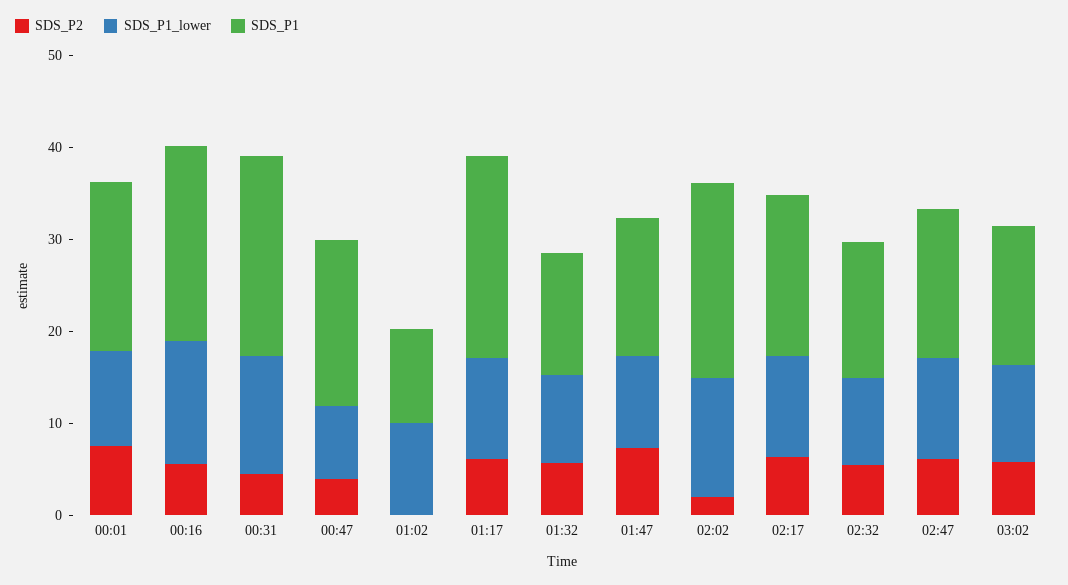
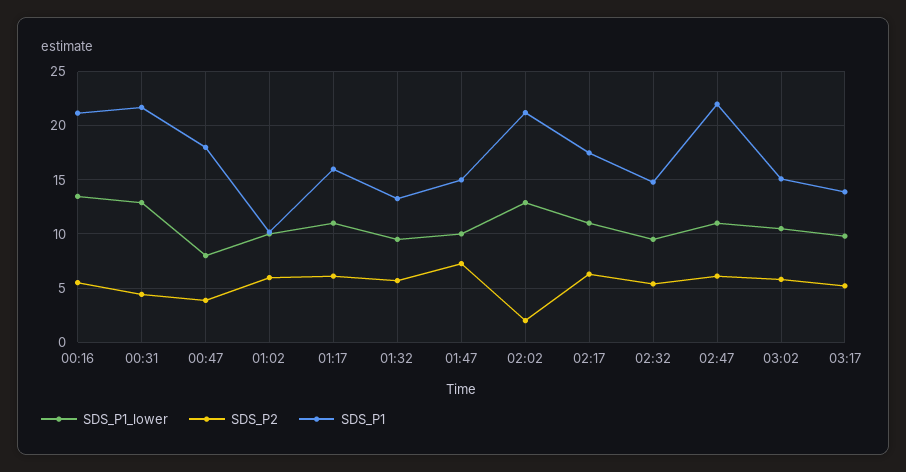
SDS_P2, 00:01: 8 -> none
SDS_P1_lower, 00:01: 10 -> none
SDS_P1, 00:01: 18 -> none
SDS_P2, 01:02: 0 -> 6
SDS_P1, 01:17: 22 -> 16
SDS_P1, 02:47: 16 -> 22
SDS_P1_lower, 03:17: none -> 10
SDS_P2, 03:17: none -> 5
SDS_P1, 03:17: none -> 14

